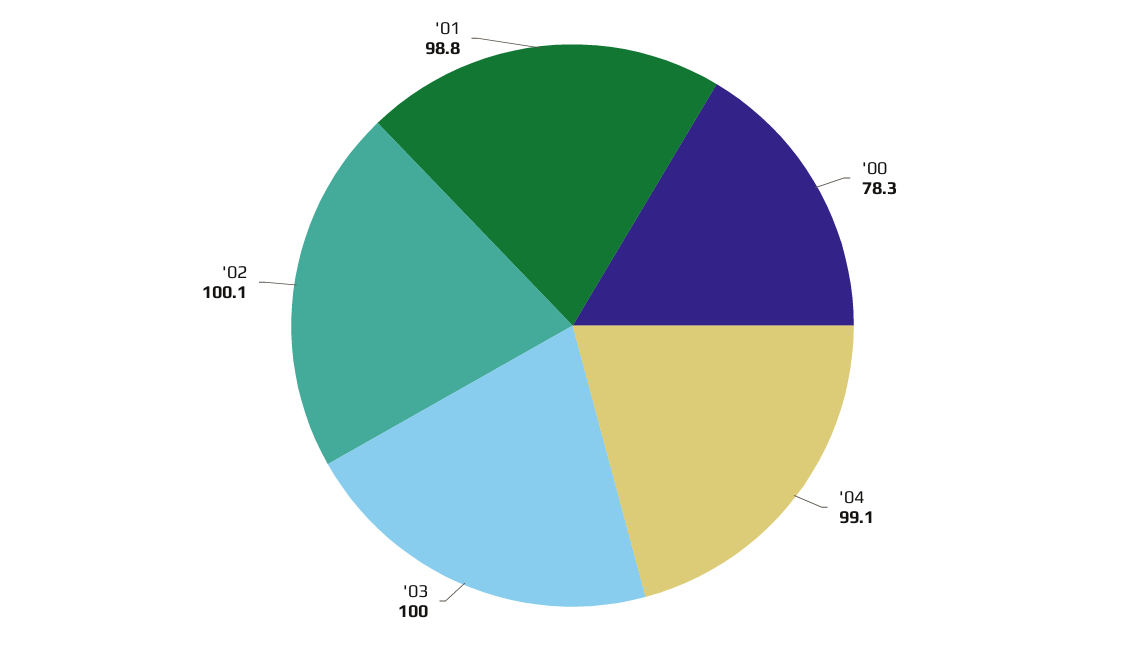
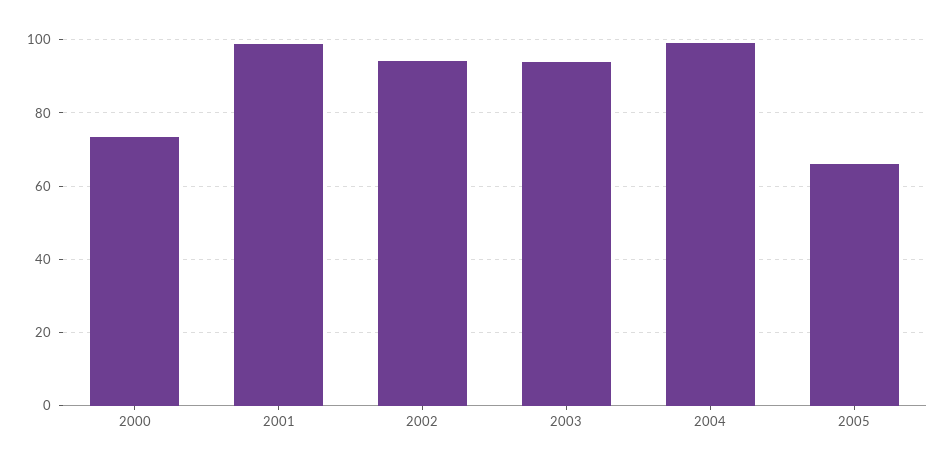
'00: 78.3 -> 74
'03: 100 -> 94
'02: 100.1 -> 94
2005: none -> 66

